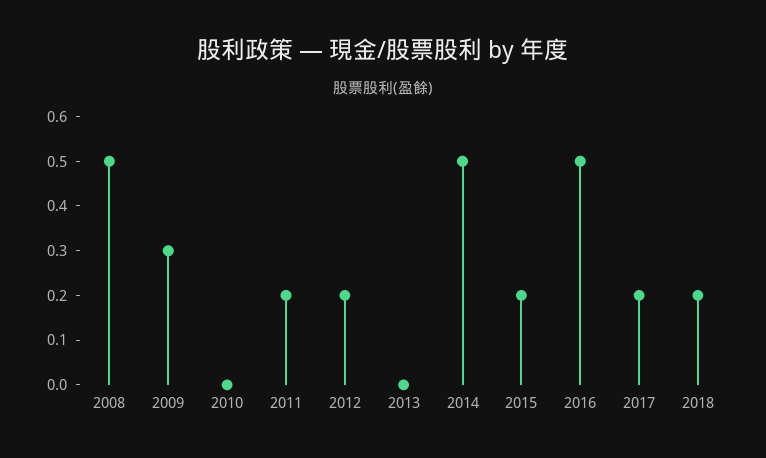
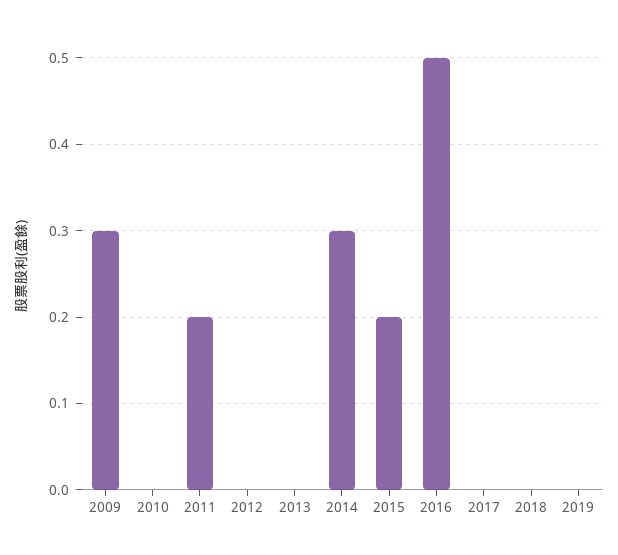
2008: 0.5 -> none
2012: 0.2 -> 0
2014: 0.5 -> 0.3
2017: 0.2 -> 0
2018: 0.2 -> 0
2019: none -> 0

